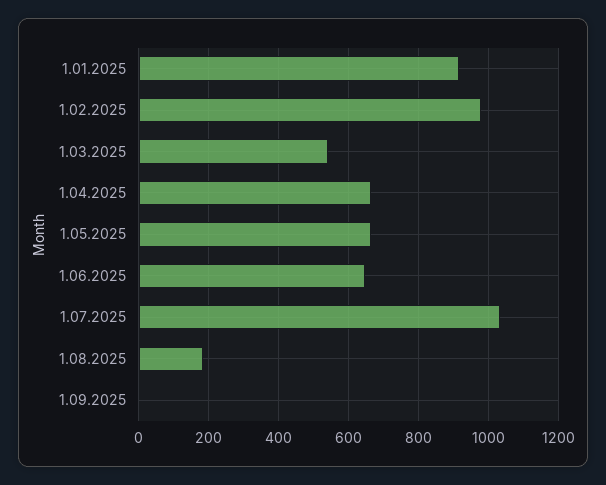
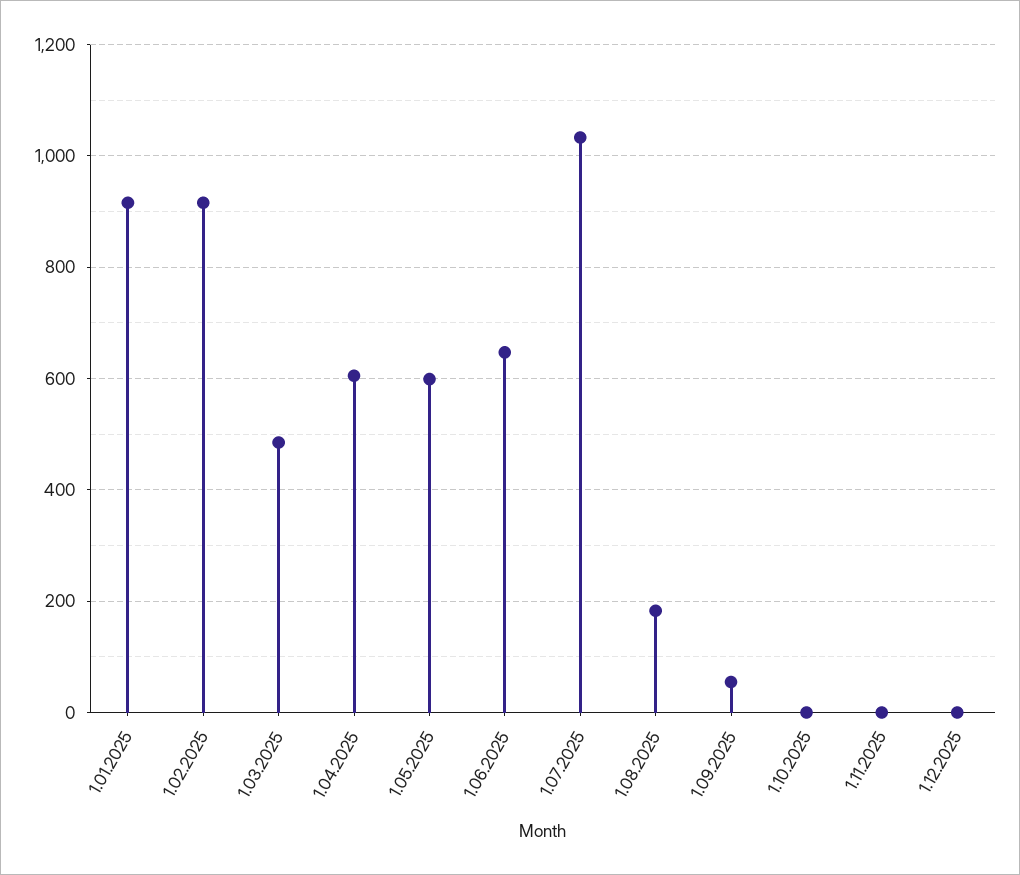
1.02.2025: 980 -> 920
1.03.2025: 540 -> 480
1.04.2025: 660 -> 600
1.05.2025: 660 -> 600
1.09.2025: 0 -> 60
1.10.2025: none -> 0
1.11.2025: none -> 0
1.12.2025: none -> 0

